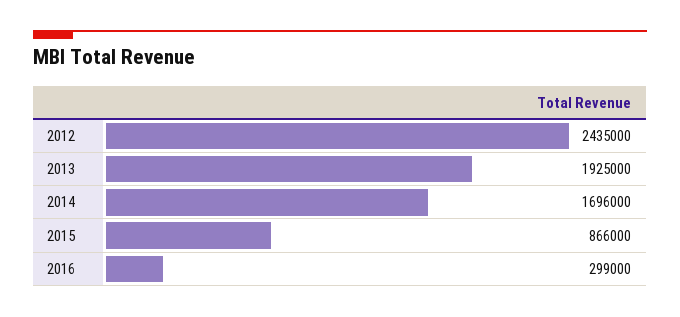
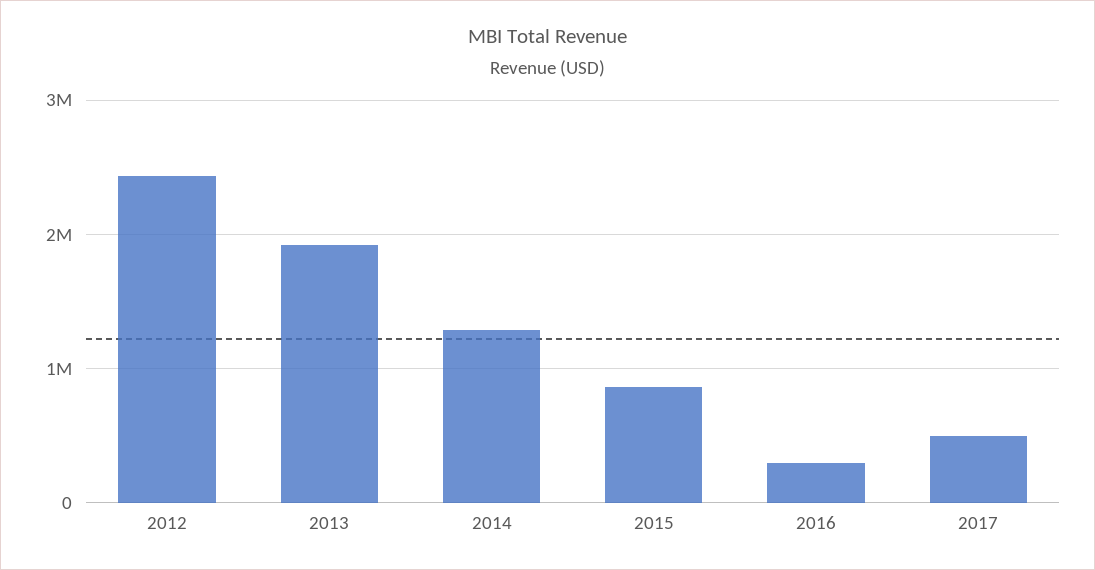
2014: 1696000 -> 1300000
2017: none -> 500000

